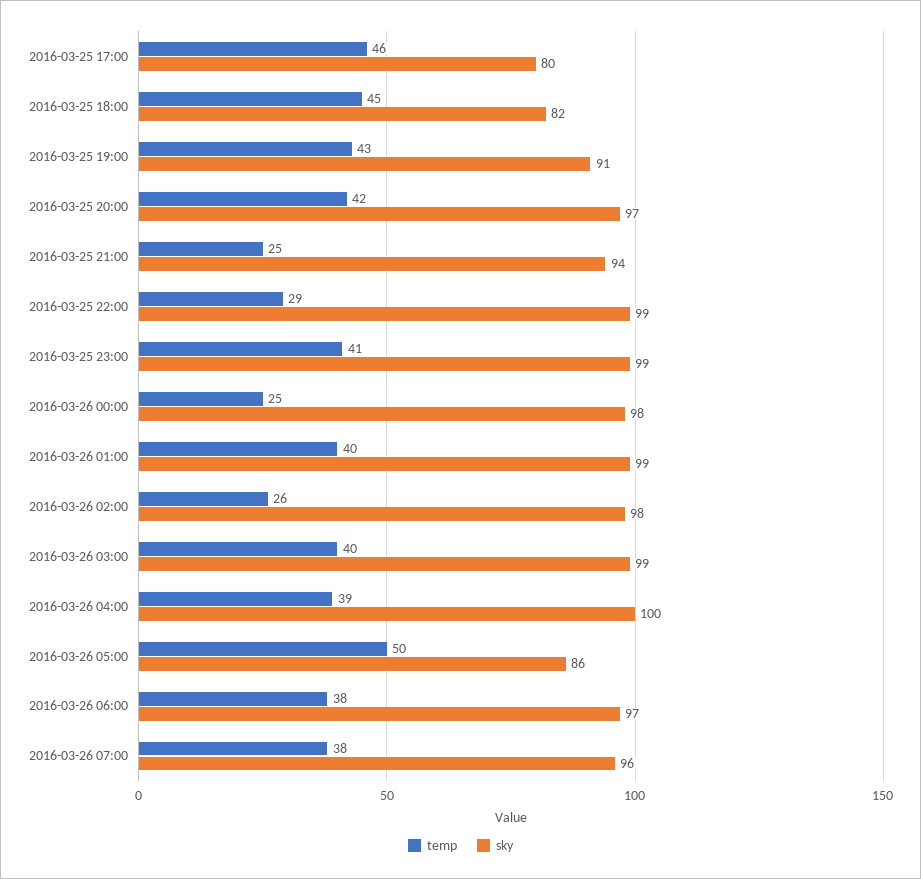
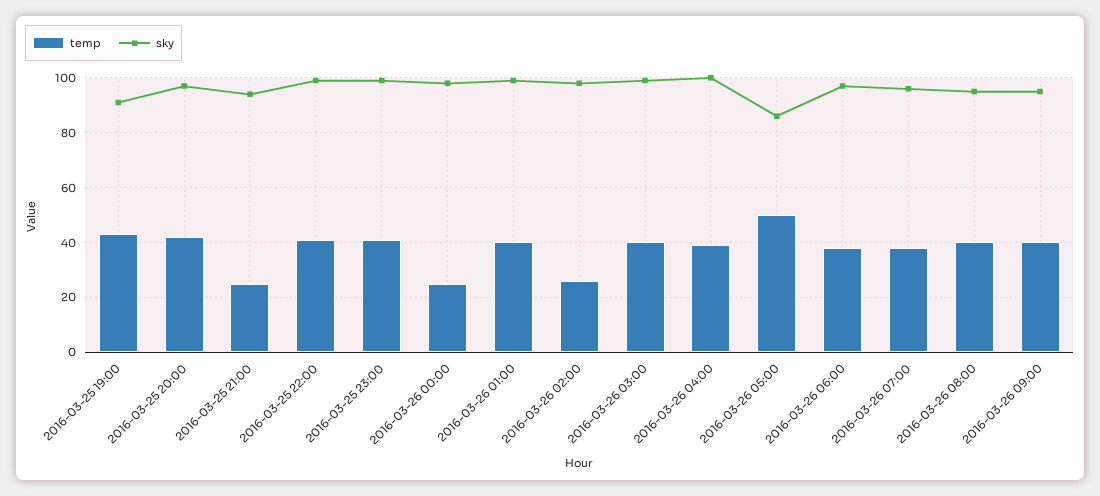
temp, 2016-03-25 17:00: 46 -> none
sky, 2016-03-25 17:00: 80 -> none
temp, 2016-03-25 18:00: 45 -> none
sky, 2016-03-25 18:00: 82 -> none
temp, 2016-03-25 22:00: 29 -> 40
temp, 2016-03-26 08:00: none -> 40
sky, 2016-03-26 08:00: none -> 95
temp, 2016-03-26 09:00: none -> 40
sky, 2016-03-26 09:00: none -> 95

